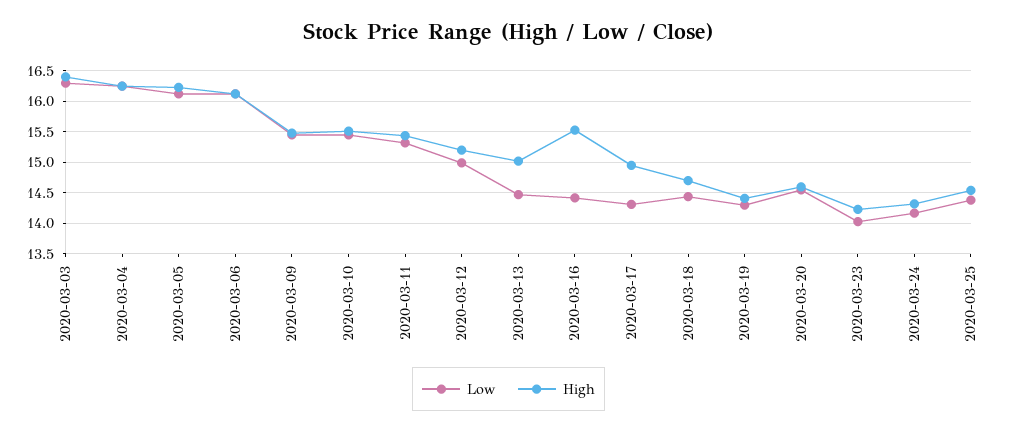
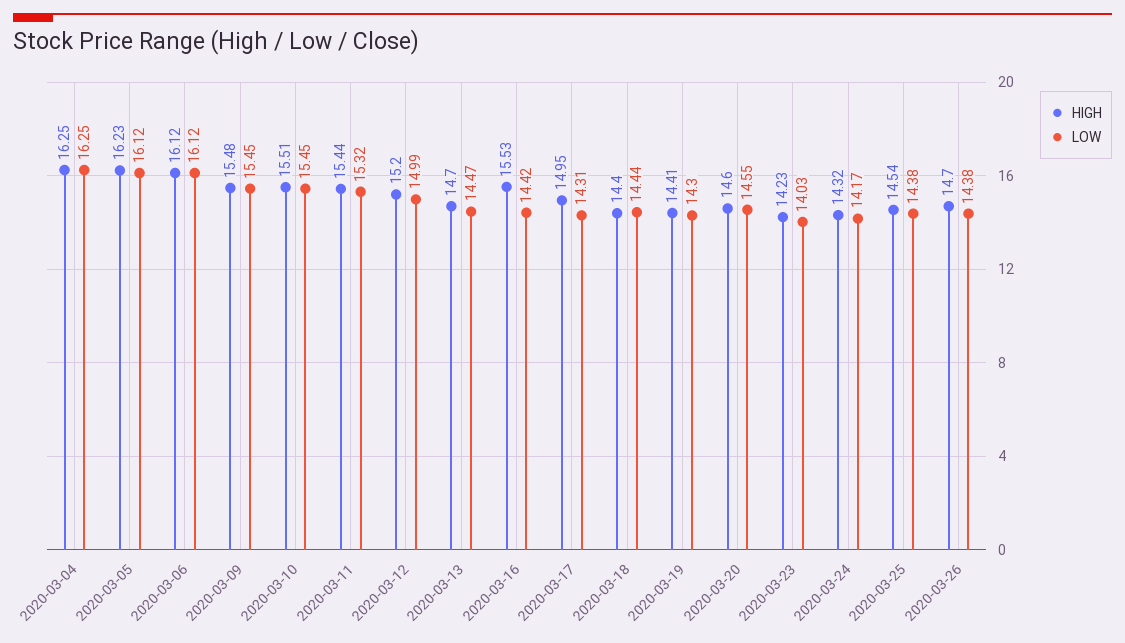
Low, 2020-03-03: 16.3 -> none
High, 2020-03-03: 16.4 -> none
High, 2020-03-13: 15 -> 14.7
High, 2020-03-18: 14.7 -> 14.4
High, 2020-03-26: none -> 14.7
Low, 2020-03-26: none -> 14.38

